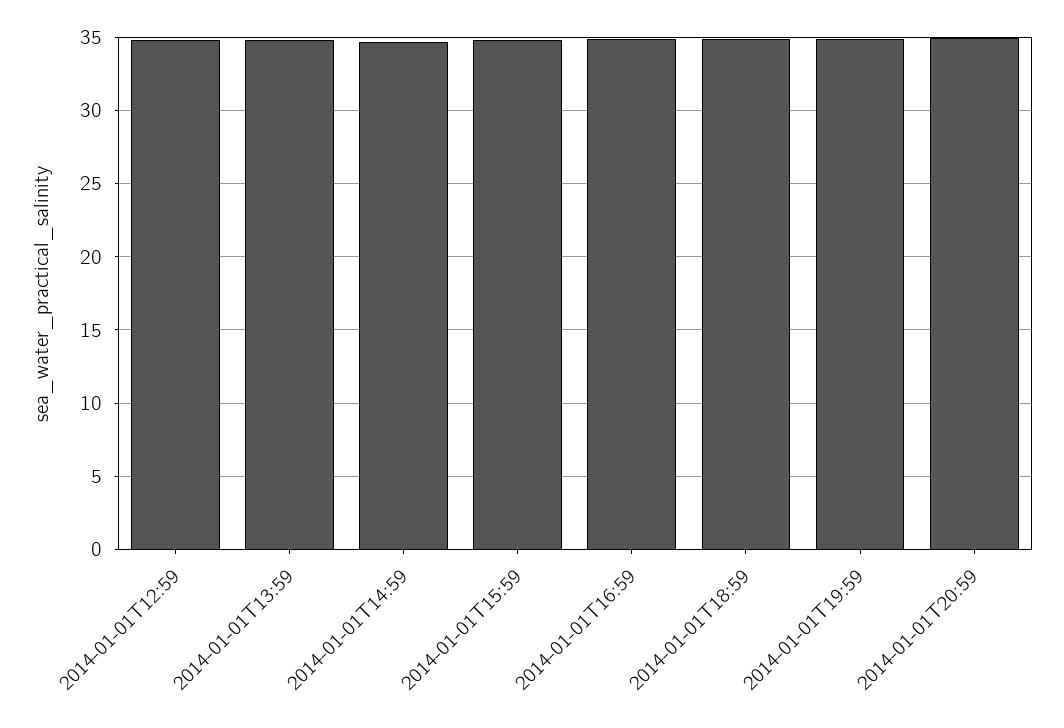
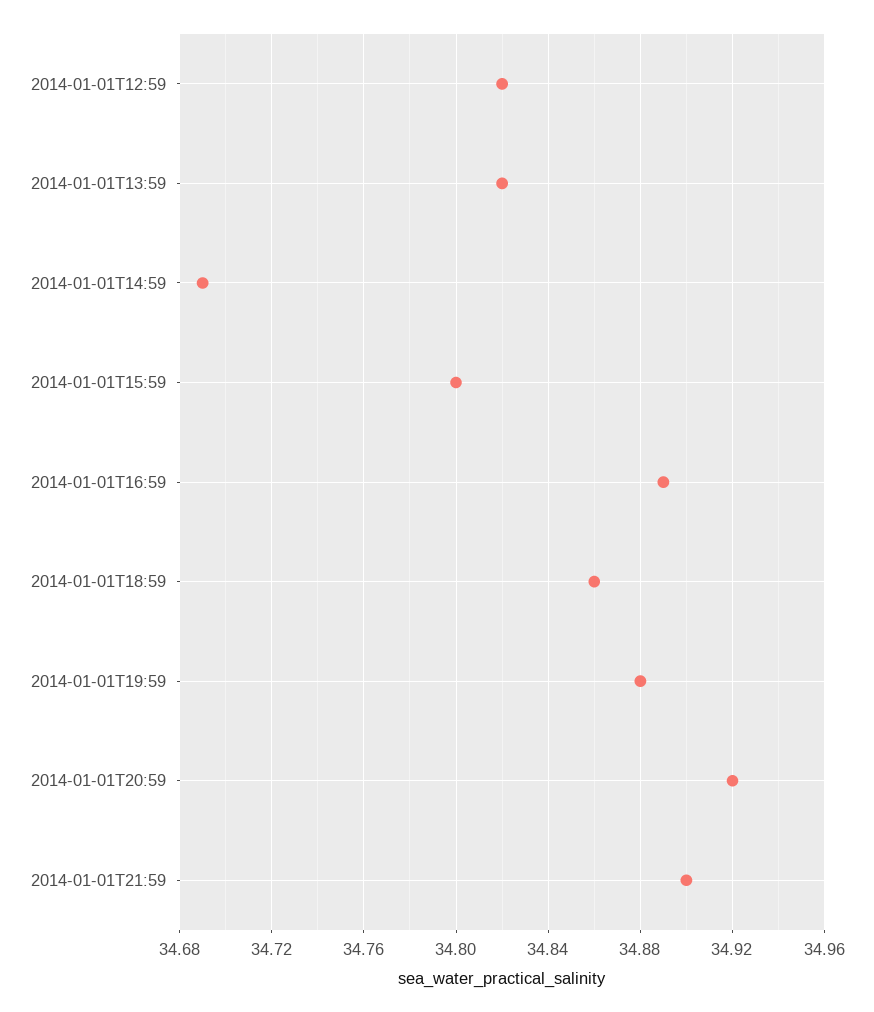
2014-01-01T21:59: none -> 34.9

